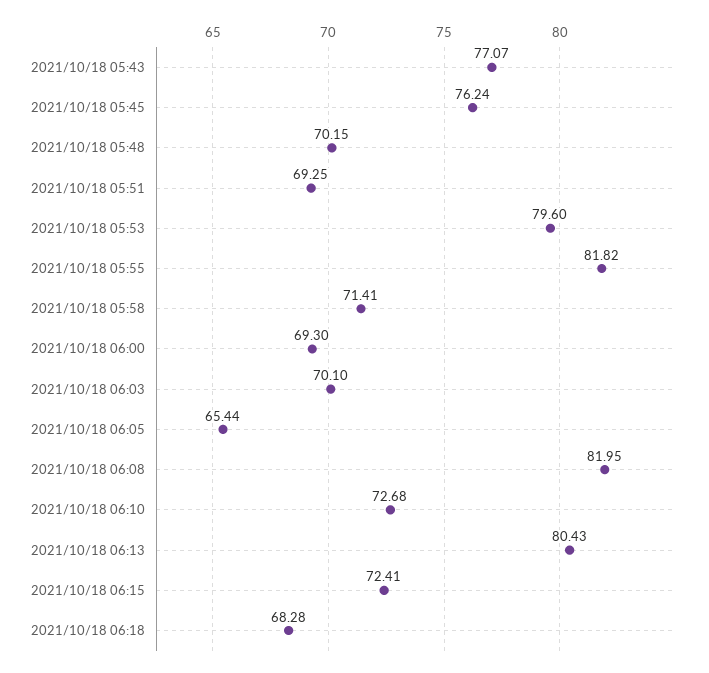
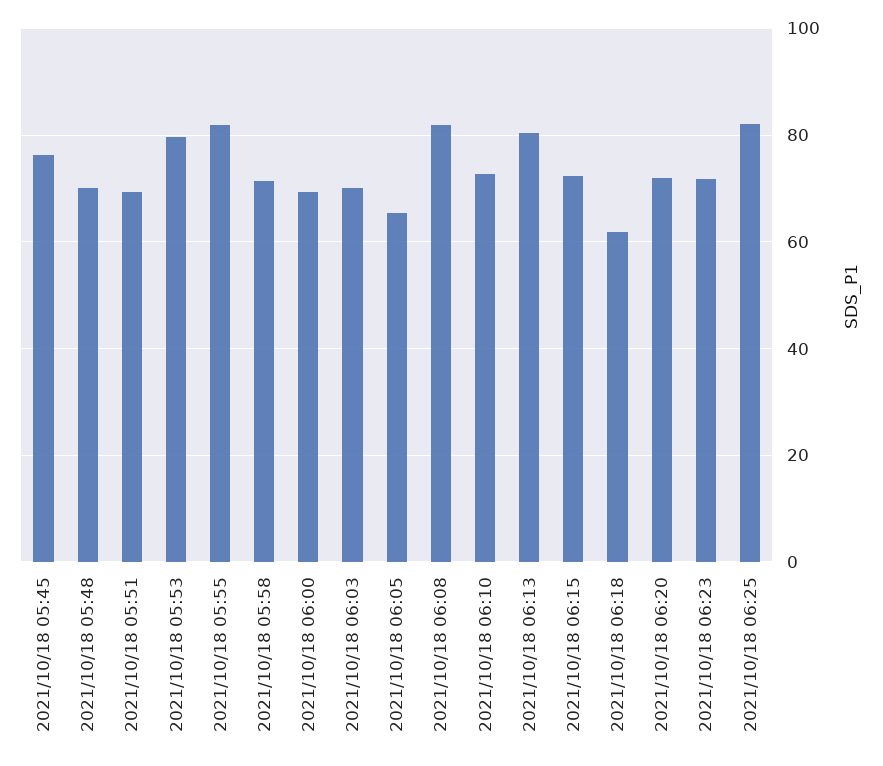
2021/10/18 05:43: 77.07 -> none
2021/10/18 06:18: 68.28 -> 62
2021/10/18 06:20: none -> 72
2021/10/18 06:23: none -> 72
2021/10/18 06:25: none -> 82

